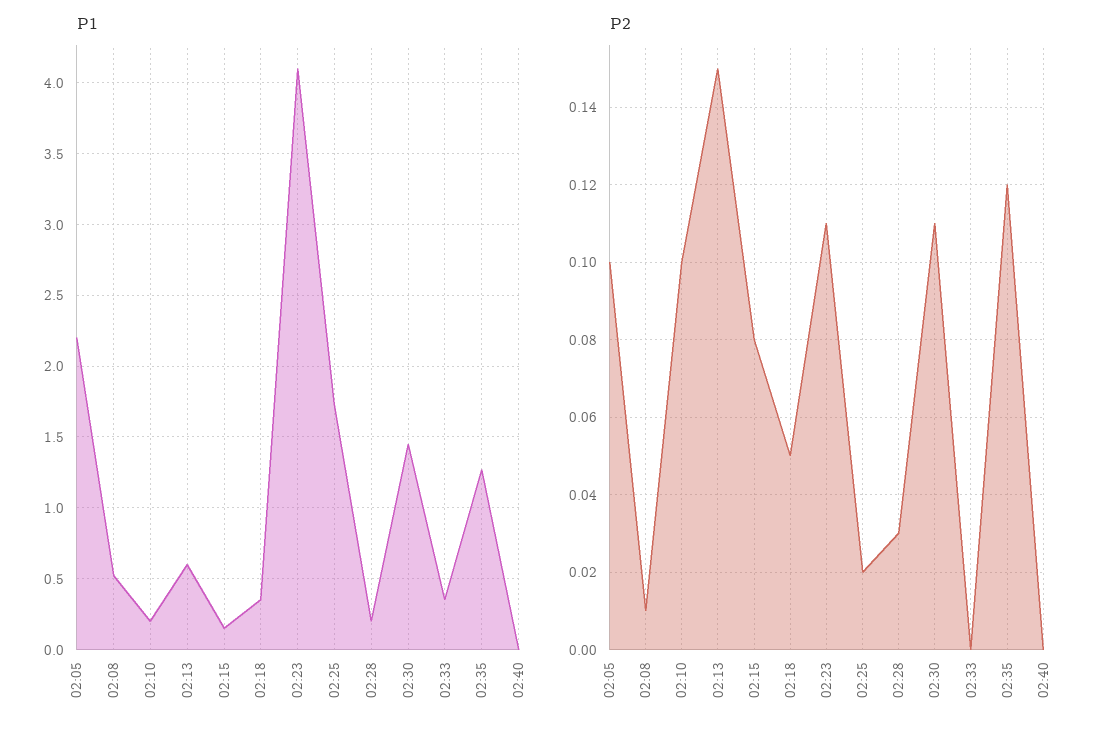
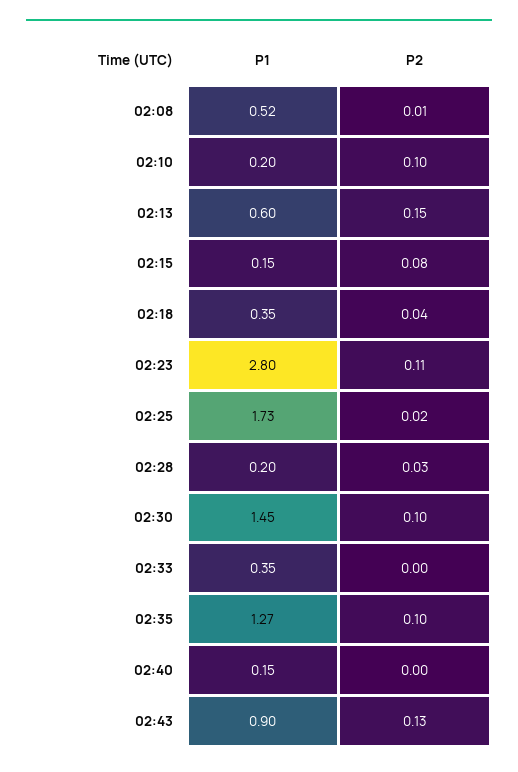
P1, 02:05: 2.2 -> none
P1, 02:23: 4.1 -> 2.8
P1, 02:40: 0 -> 0.15
P2, 02:05: 0.1 -> none
P2, 02:18: 0.05 -> 0.04
P2, 02:30: 0.11 -> 0.1
P2, 02:35: 0.12 -> 0.1
P1, 02:43: none -> 0.9
P2, 02:43: none -> 0.13

